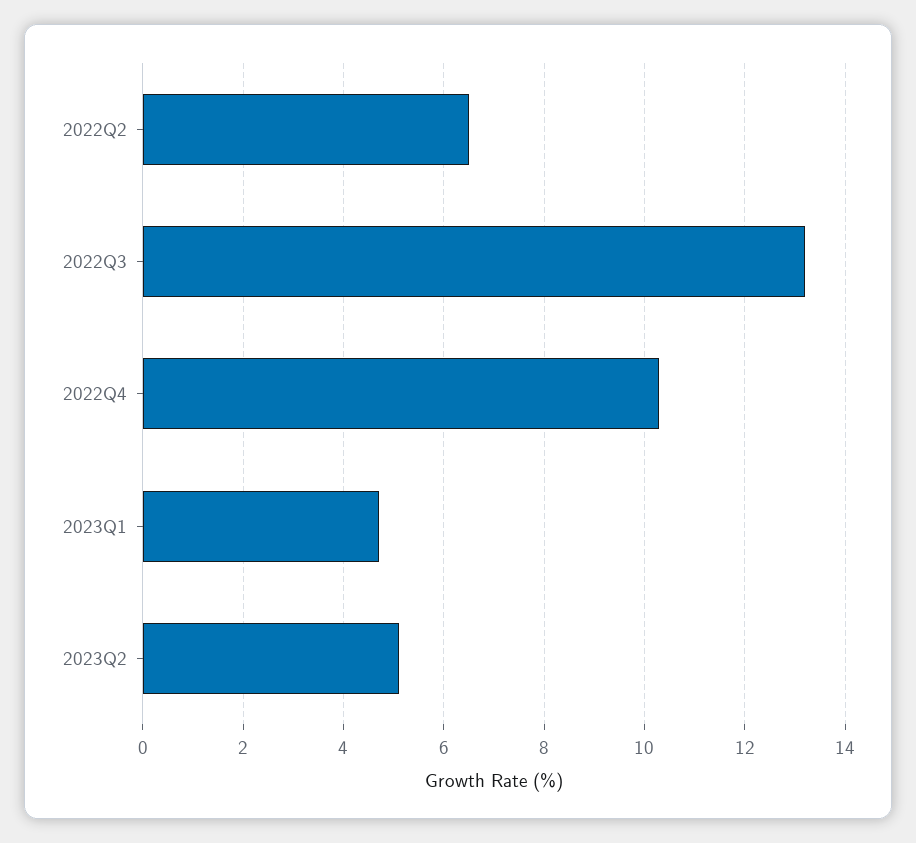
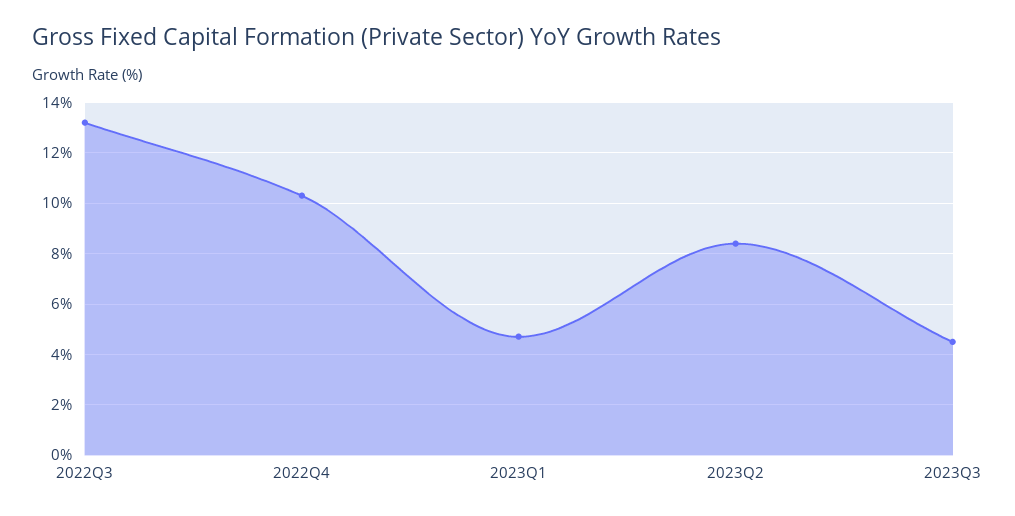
2022Q2: 6.5 -> none
2023Q2: 5 -> 8.5
2023Q3: none -> 4.5

